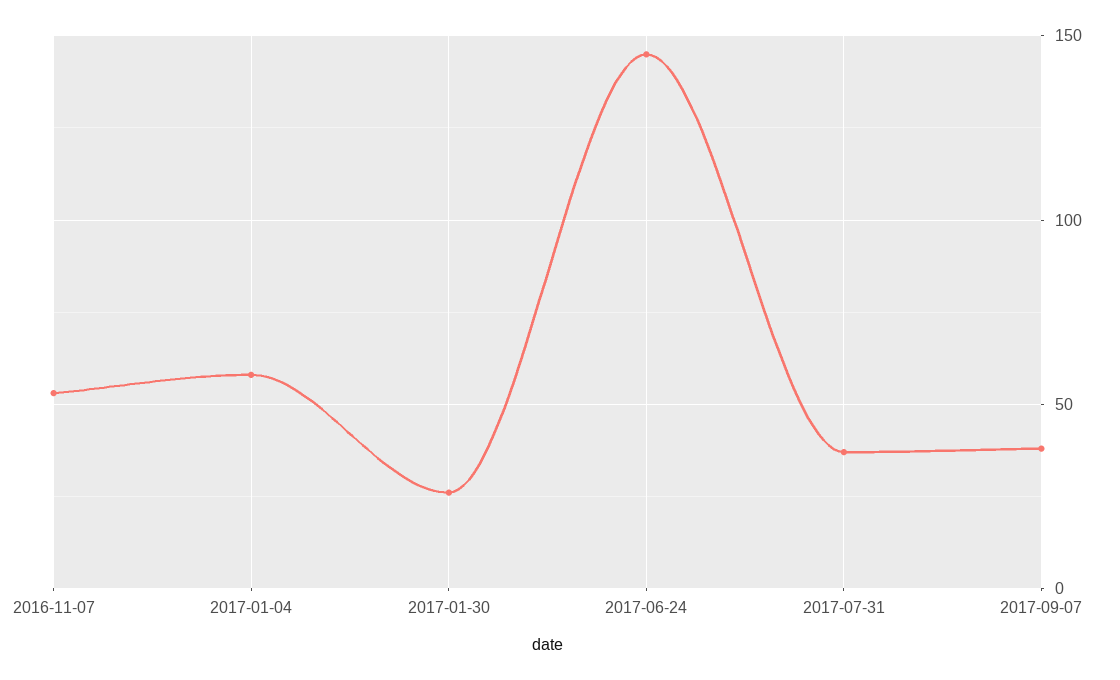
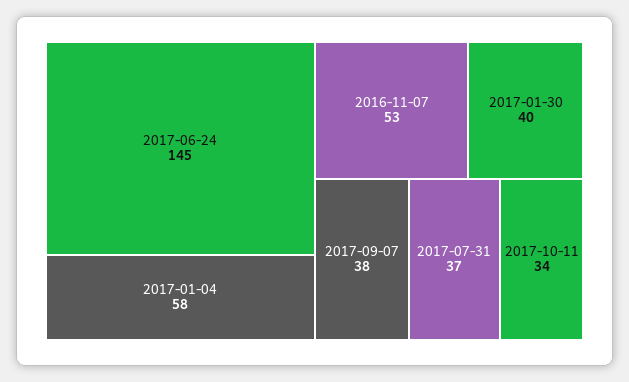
2017-01-30: 25 -> 40
2017-10-11: none -> 34

